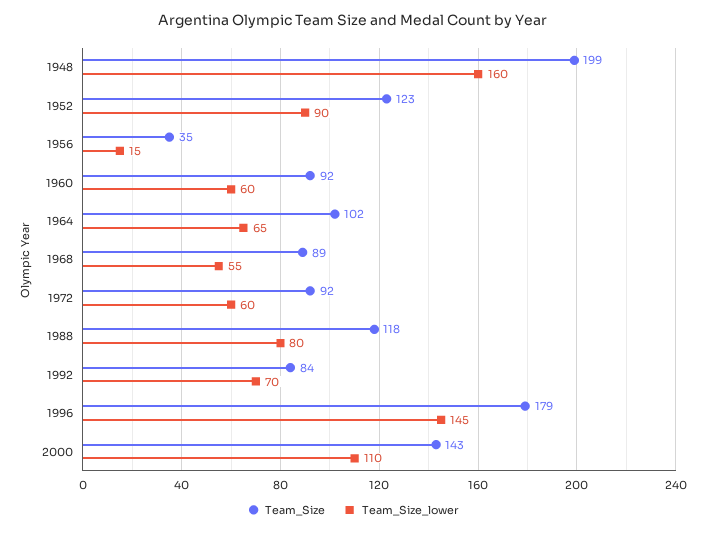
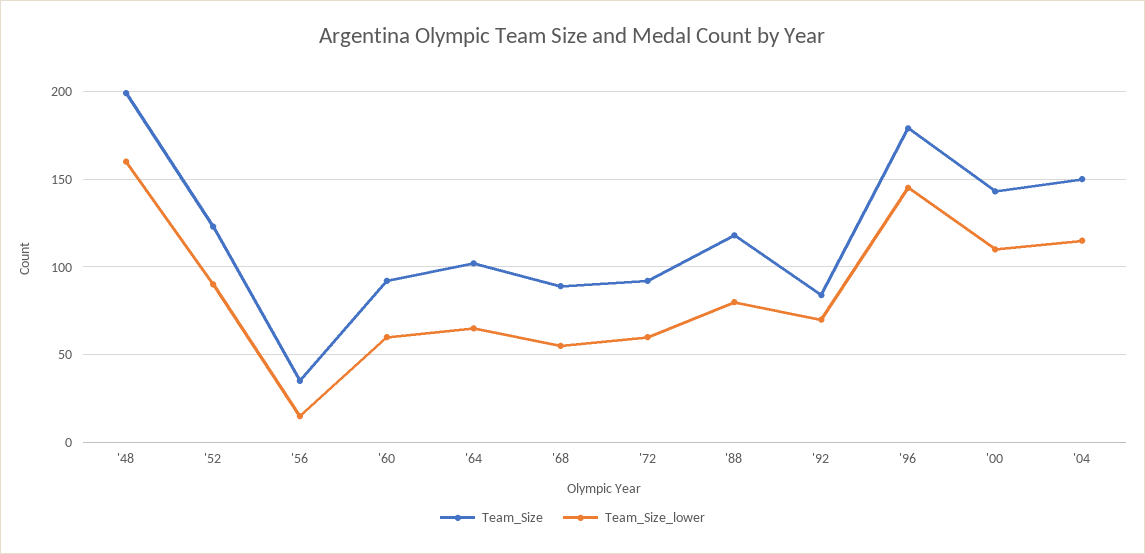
Team_Size, '04: none -> 150
Team_Size_lower, '04: none -> 115

